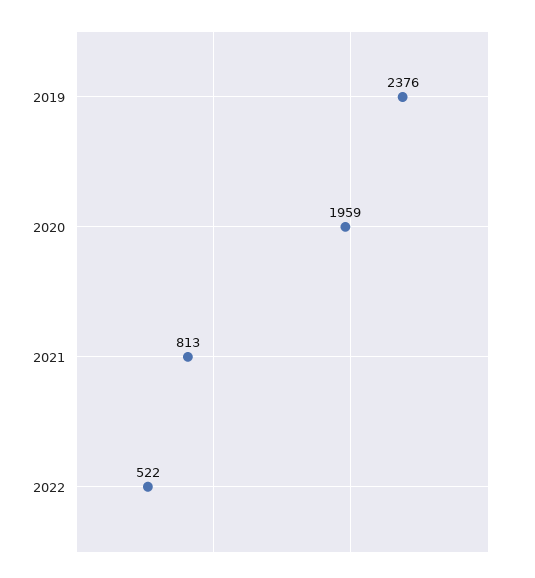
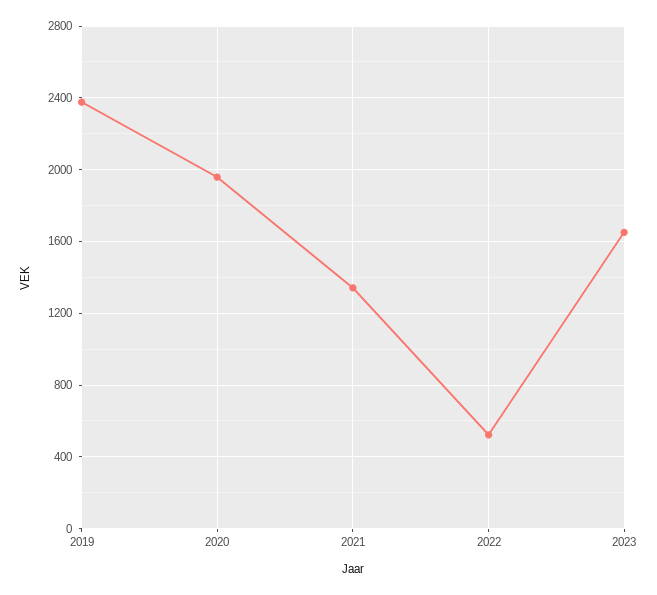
2021: 813 -> 1350
2023: none -> 1650

